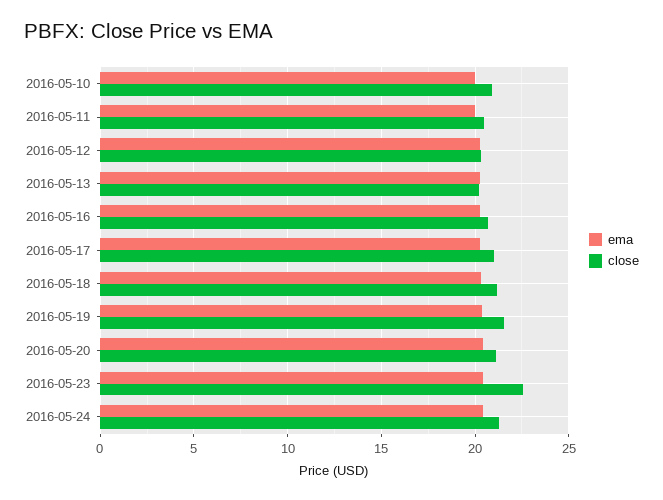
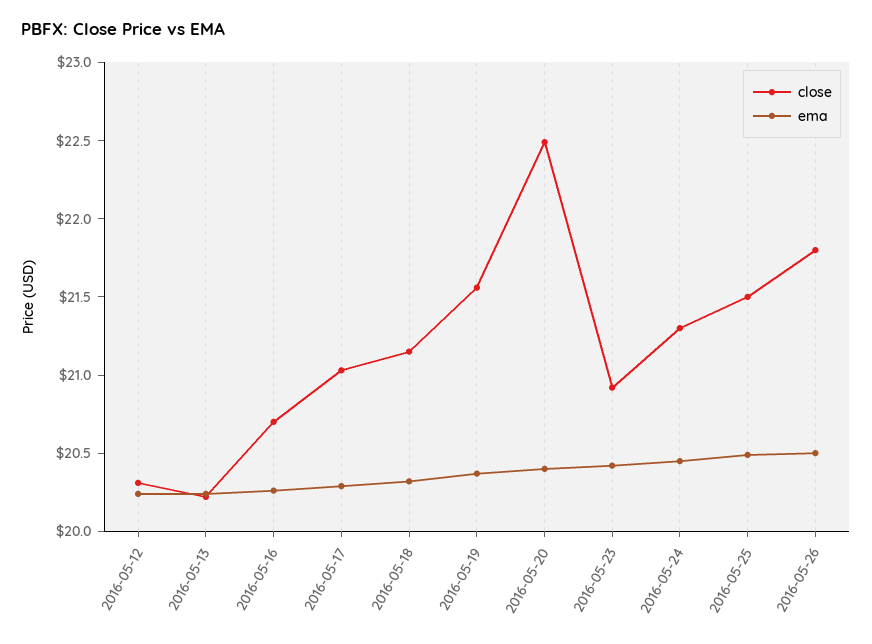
ema, 2016-05-10: 20 -> none
close, 2016-05-10: 21 -> none
ema, 2016-05-11: 20 -> none
close, 2016-05-11: 20.5 -> none
close, 2016-05-20: 21 -> 22.5
close, 2016-05-23: 22.5 -> 20.9
close, 2016-05-25: none -> 21.5
ema, 2016-05-25: none -> 20.5
close, 2016-05-26: none -> 21.8
ema, 2016-05-26: none -> 20.5

